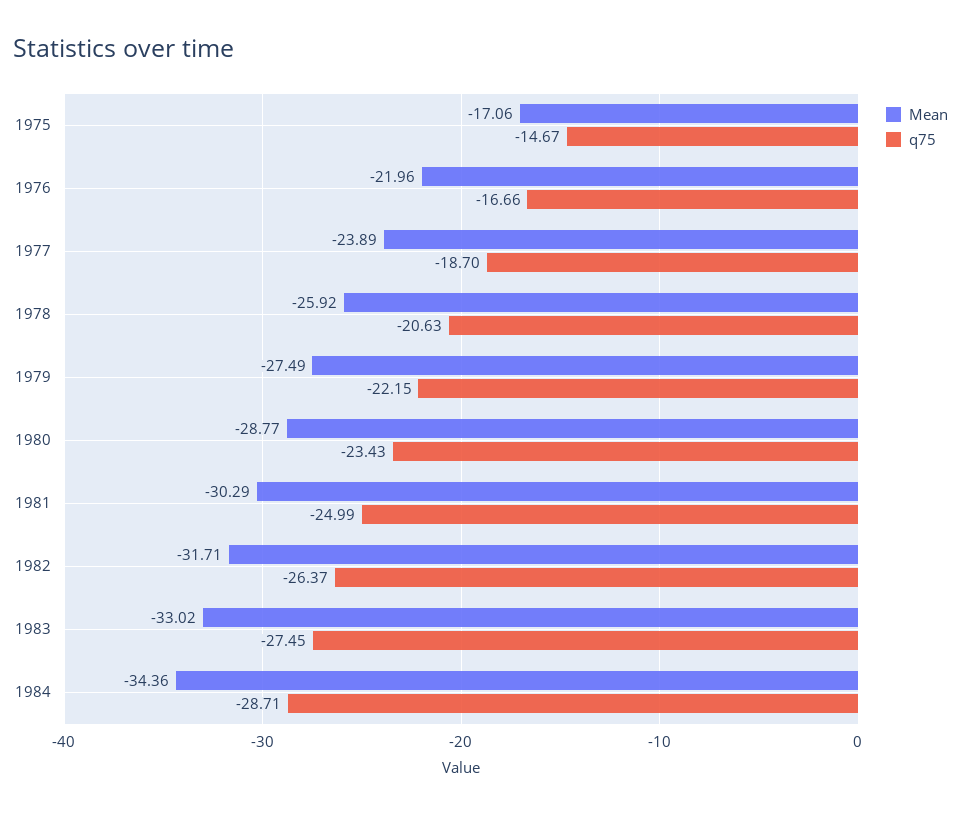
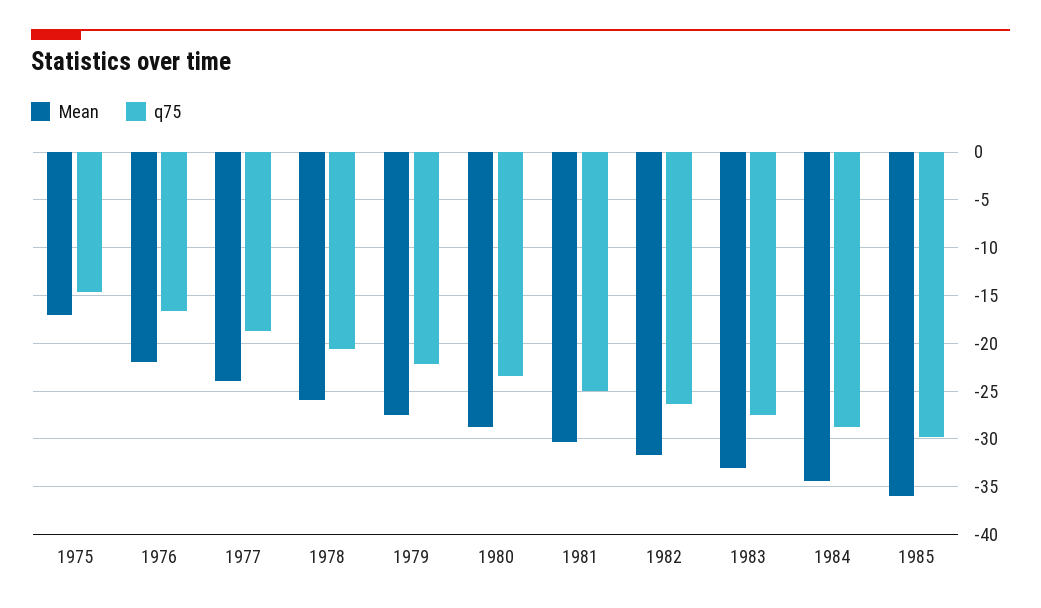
Mean, 1985: none -> -36
q75, 1985: none -> -30

